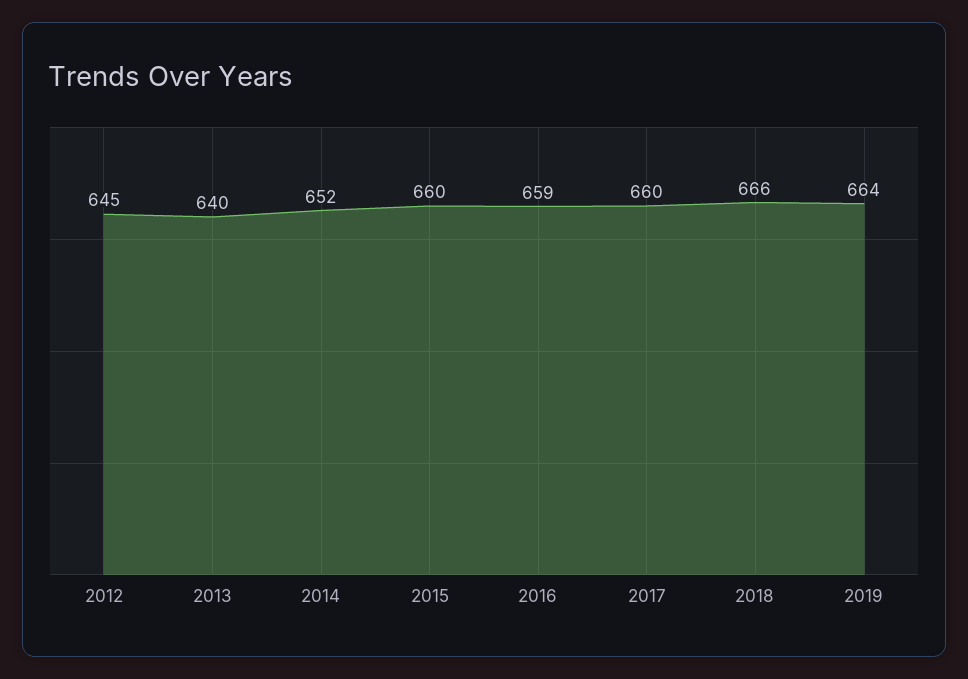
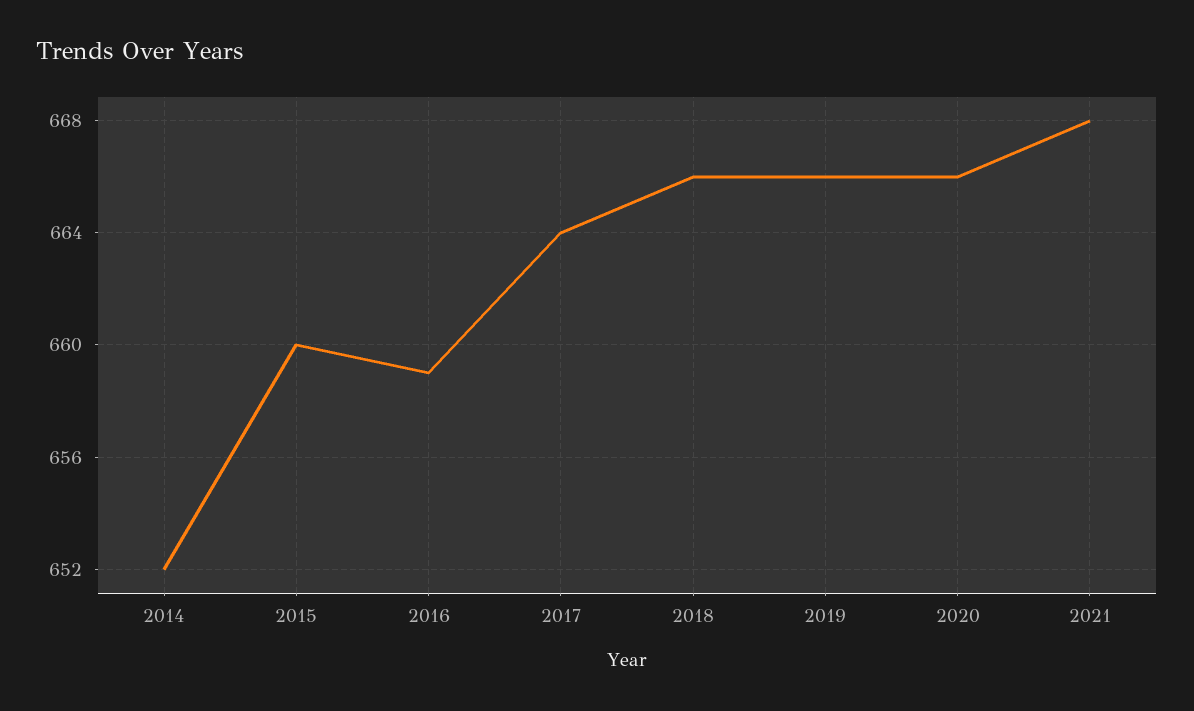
2012: 645 -> none
2013: 640 -> none
2017: 660 -> 664
2019: 664 -> 666
2020: none -> 666
2021: none -> 668

